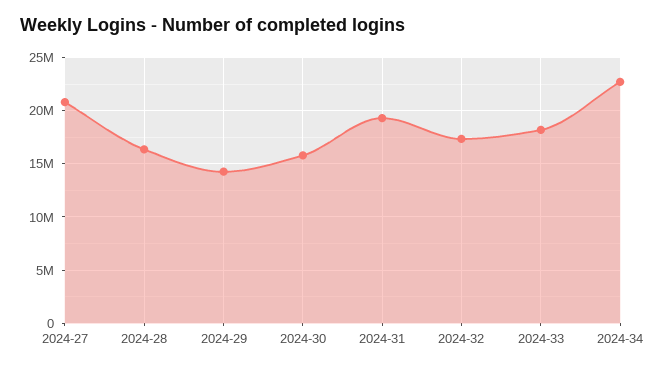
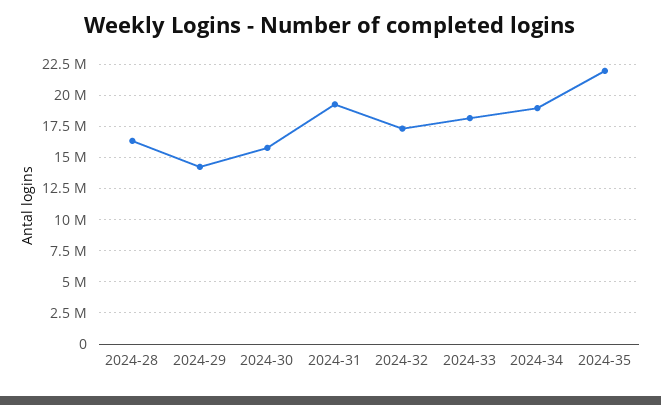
2024-27: 21000000 -> none
2024-34: 23000000 -> 19000000
2024-35: none -> 22000000

